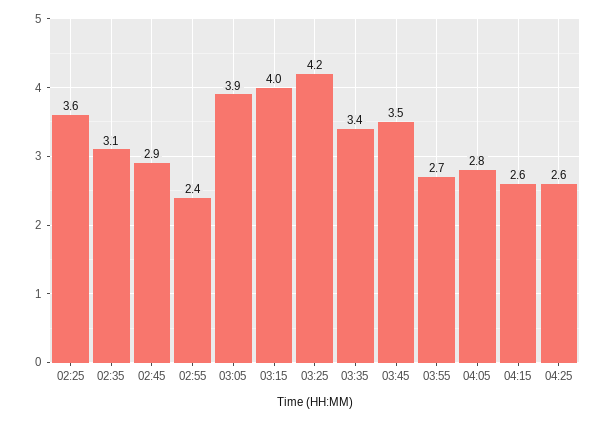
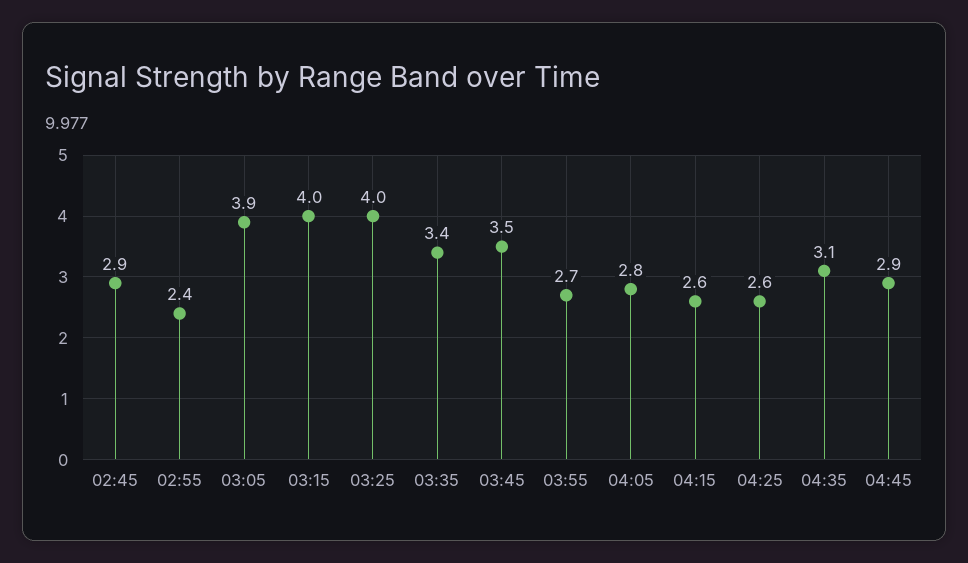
02:25: 3.6 -> none
02:35: 3.1 -> none
03:25: 4.2 -> 4
04:35: none -> 3.1
04:45: none -> 2.9

